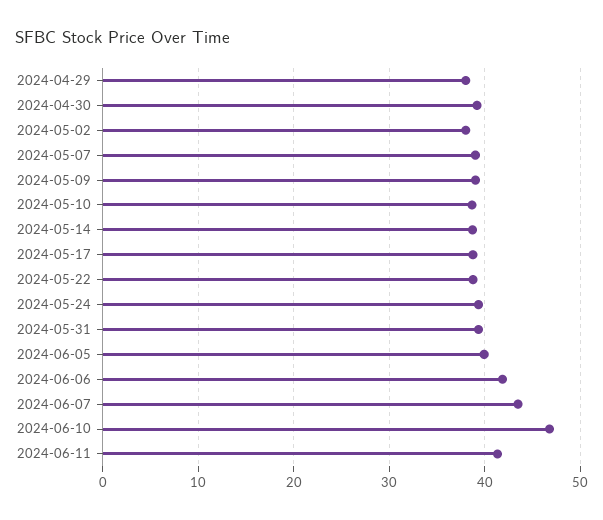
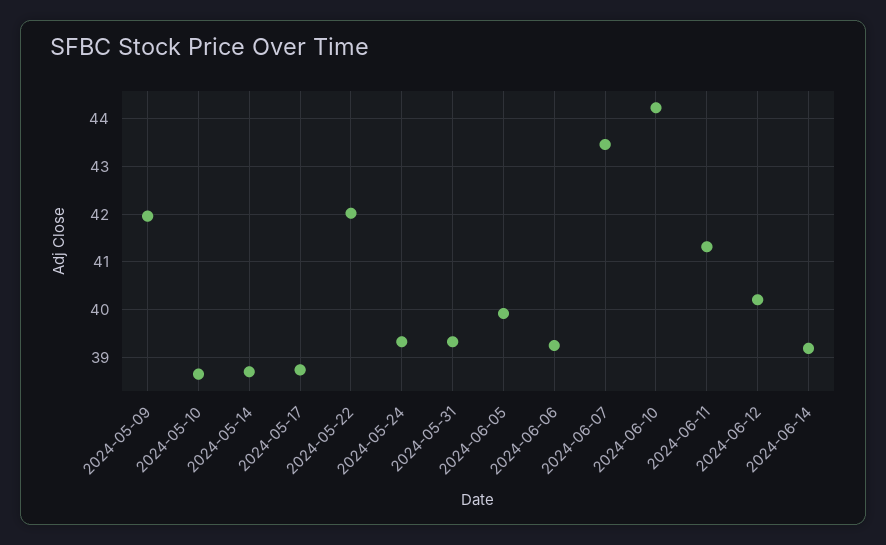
2024-04-29: 38 -> none
2024-04-30: 39 -> none
2024-05-02: 38 -> none
2024-05-07: 39 -> none
2024-05-09: 39 -> 42
2024-05-22: 39 -> 42
2024-06-06: 42 -> 39.2
2024-06-10: 47 -> 44.2
2024-06-12: none -> 40.2
2024-06-14: none -> 39.2

